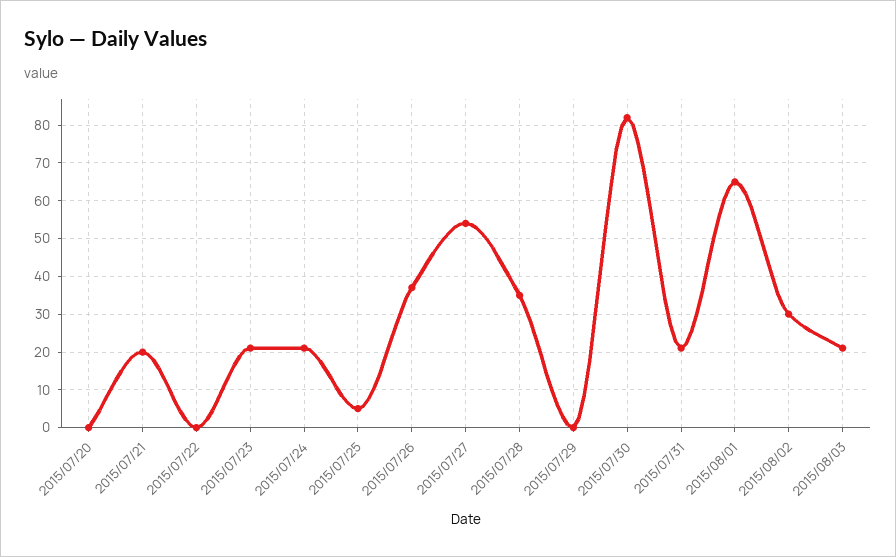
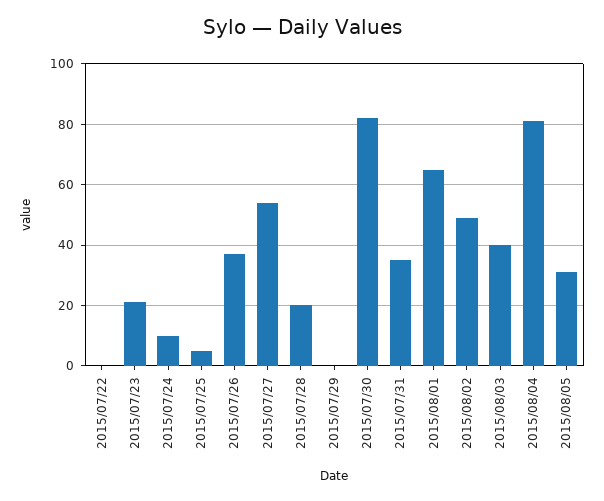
2015/07/20: 0 -> none
2015/07/21: 20 -> none
2015/07/24: 20 -> 10
2015/07/28: 35 -> 20
2015/07/31: 20 -> 35
2015/08/02: 30 -> 50
2015/08/03: 20 -> 40
2015/08/04: none -> 80
2015/08/05: none -> 30

